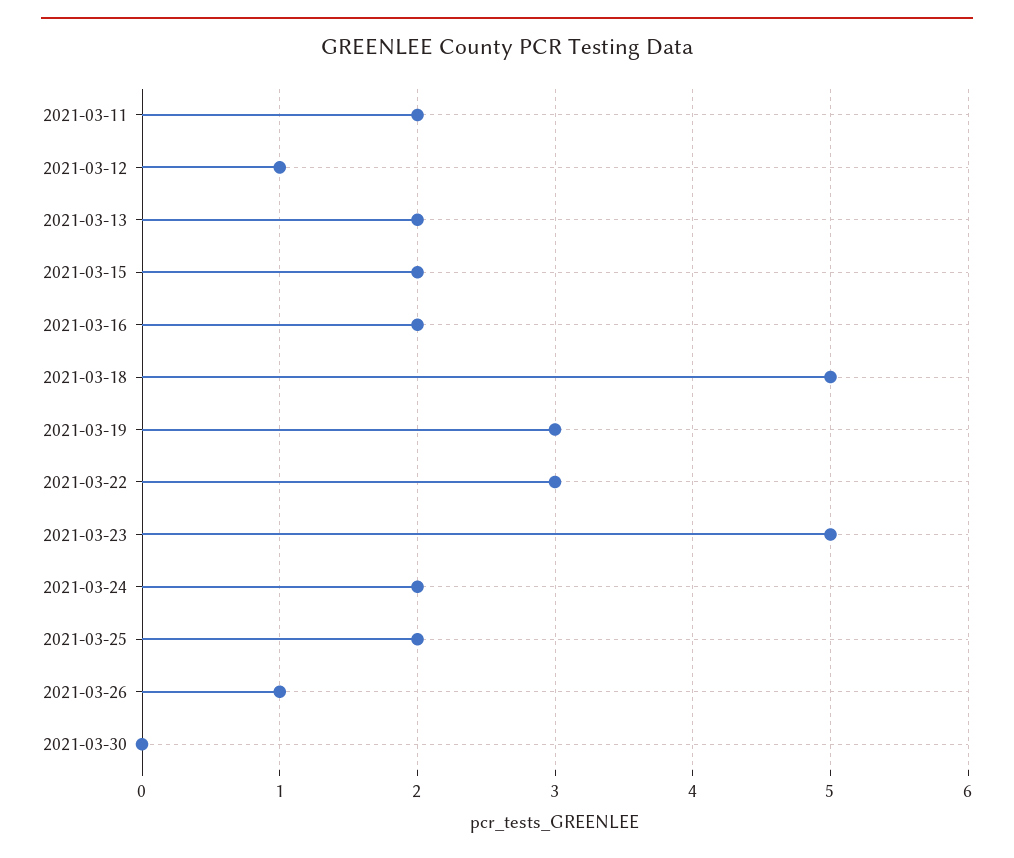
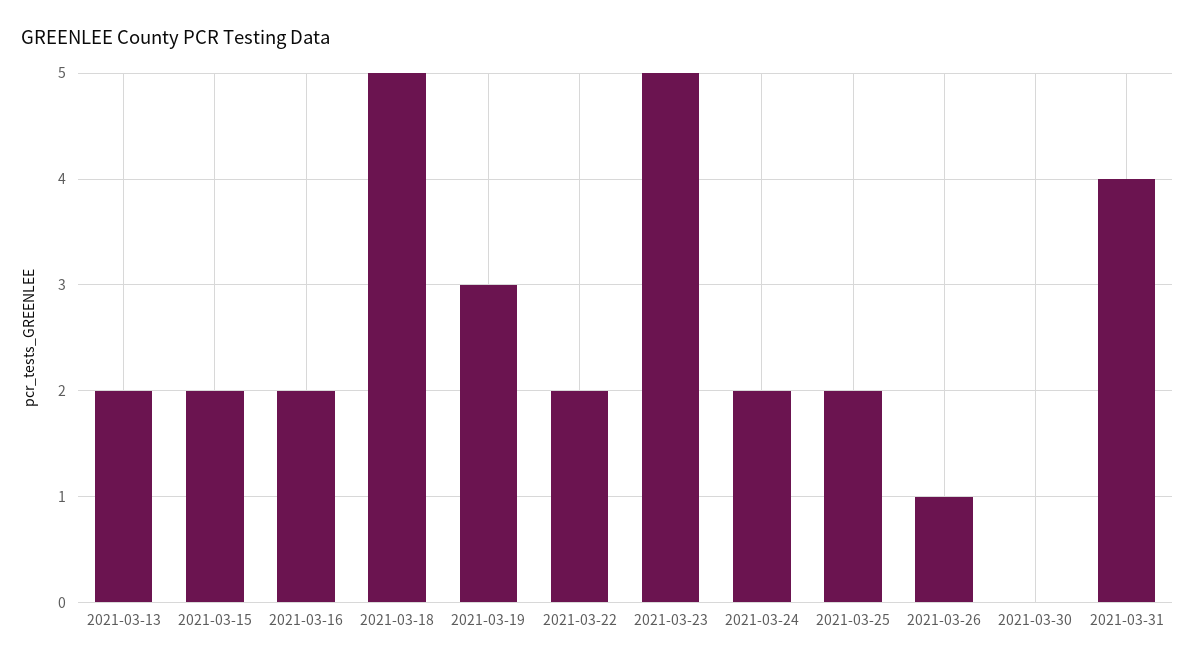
2021-03-11: 2 -> none
2021-03-12: 1 -> none
2021-03-22: 3 -> 2
2021-03-31: none -> 4

